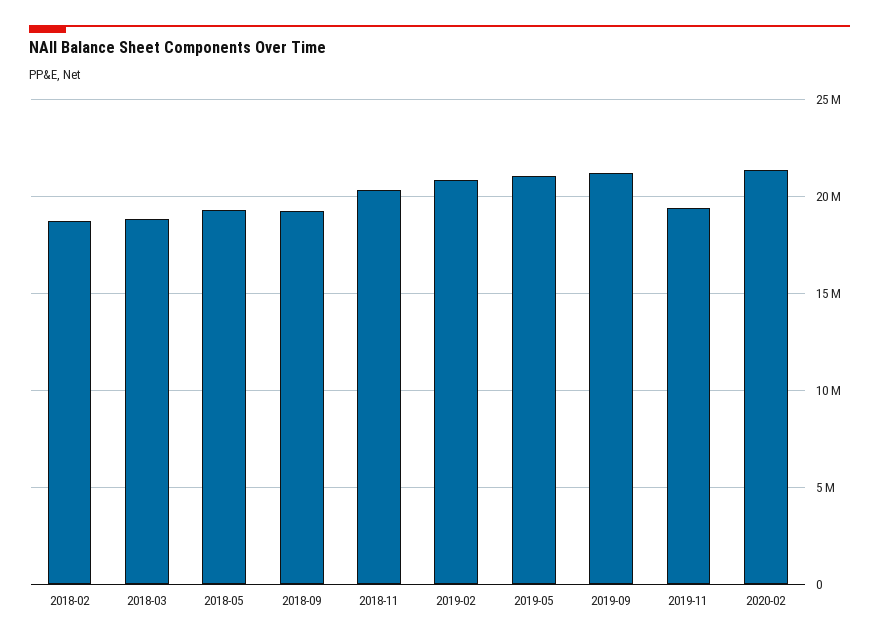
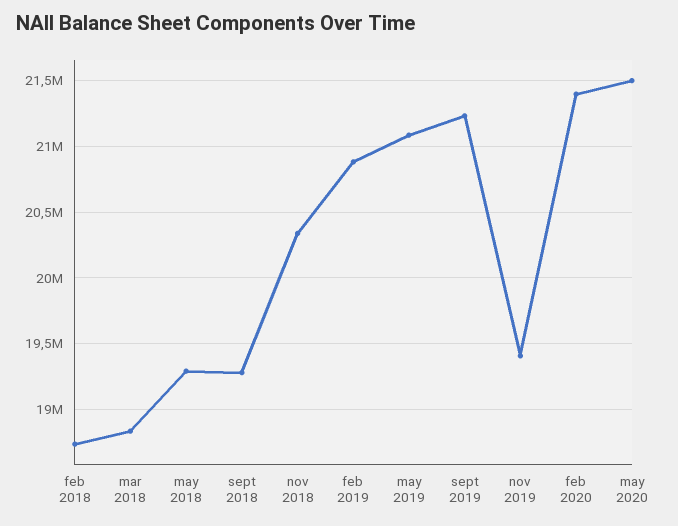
may 2020: none -> 21500000

